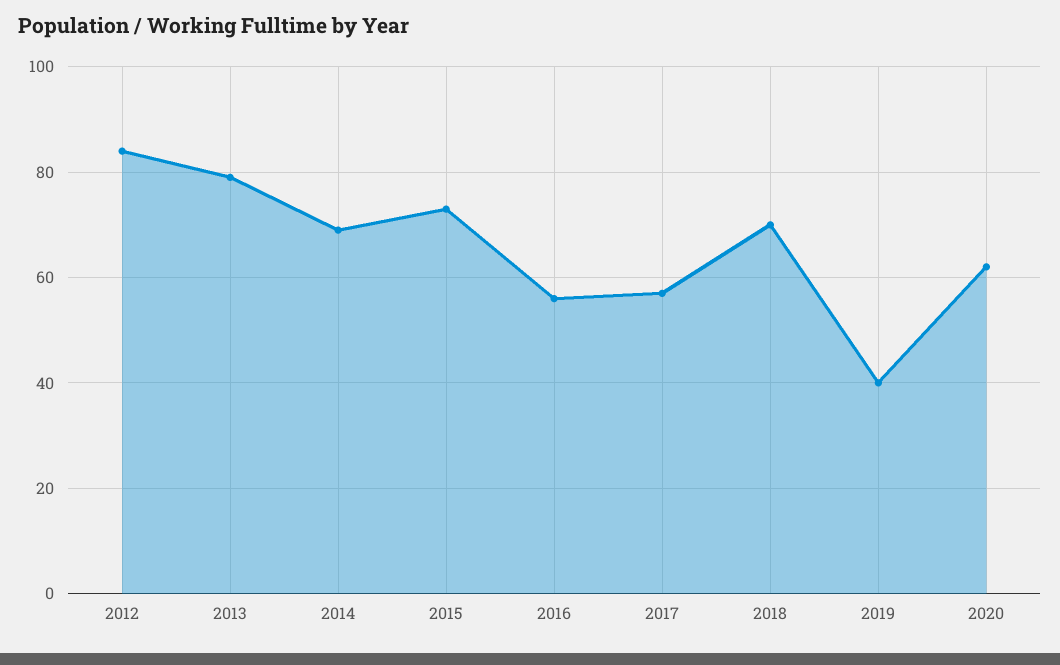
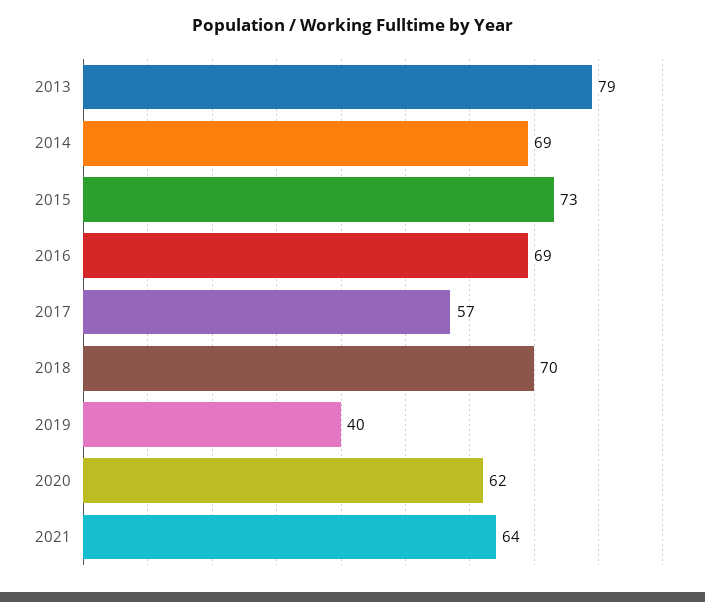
2012: 85 -> none
2016: 55 -> 69
2021: none -> 64

